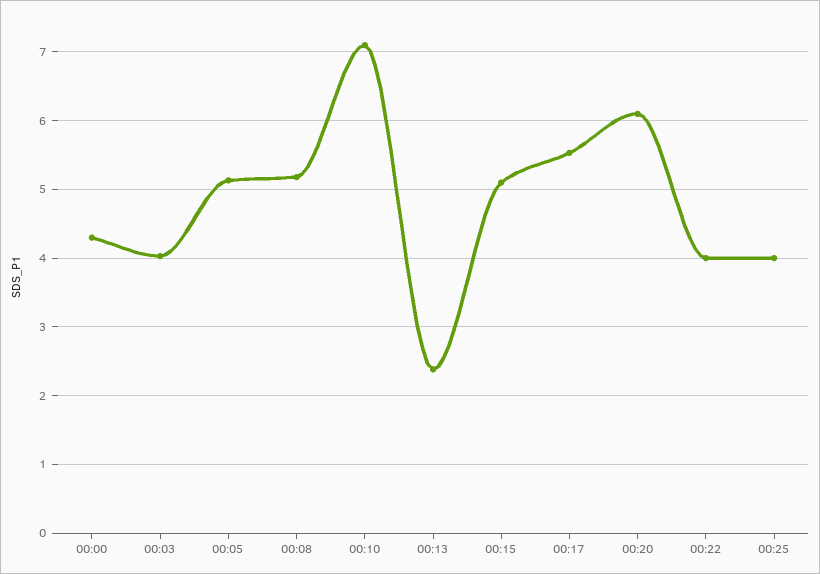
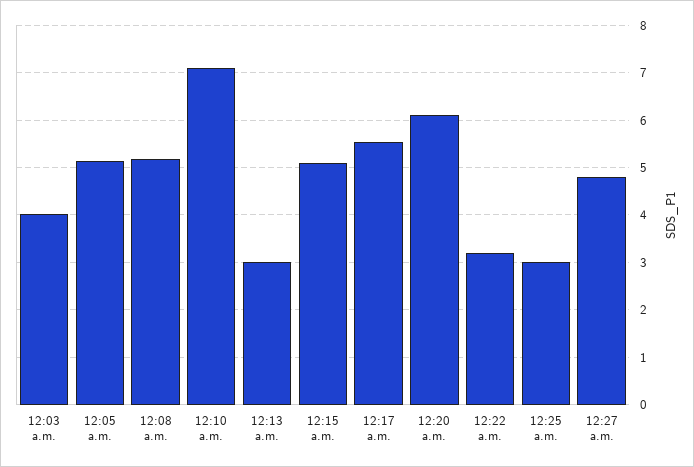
00:00: 4.3 -> none
00:13: 2.4 -> 3
00:22: 4 -> 3.2
00:25: 4 -> 3
12:27 a.m.: none -> 4.8

